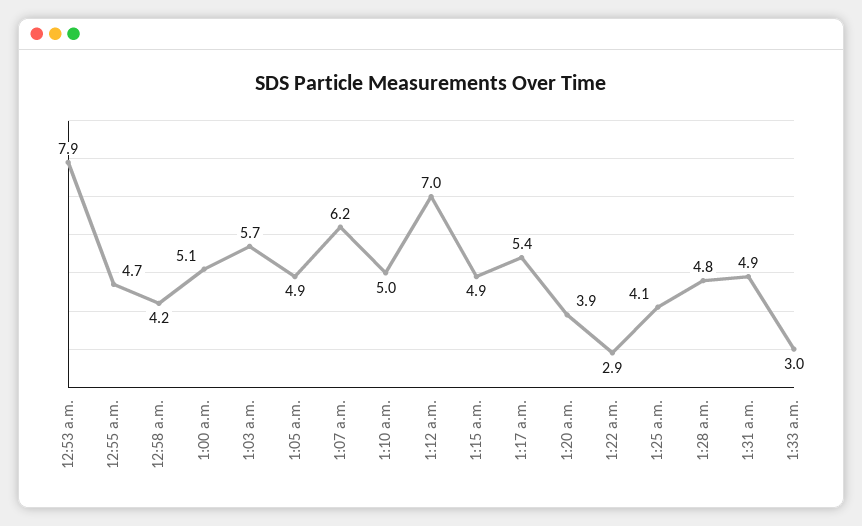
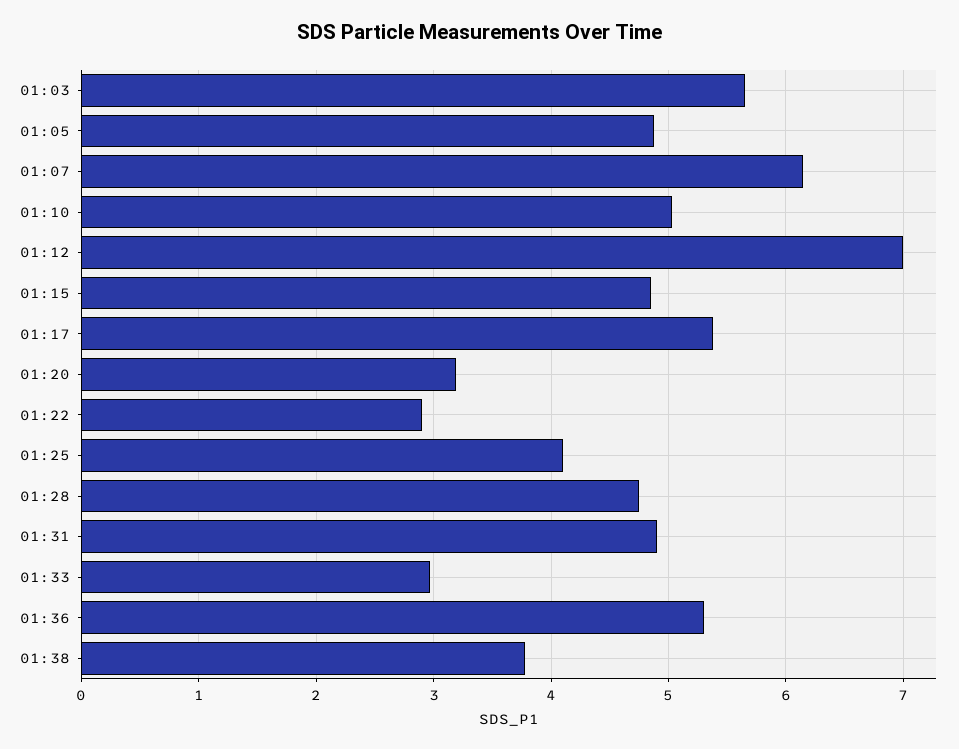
12:53 a.m.: 7.9 -> none
12:55 a.m.: 4.7 -> none
12:58 a.m.: 4.2 -> none
1:00 a.m.: 5.1 -> none
1:20 a.m.: 3.9 -> 3.2
01:36: none -> 5.3
01:38: none -> 3.8

